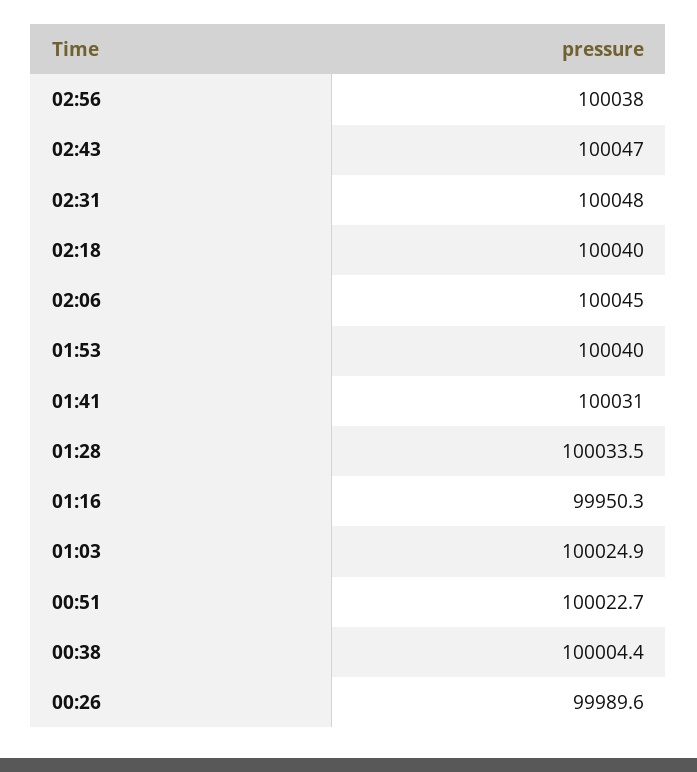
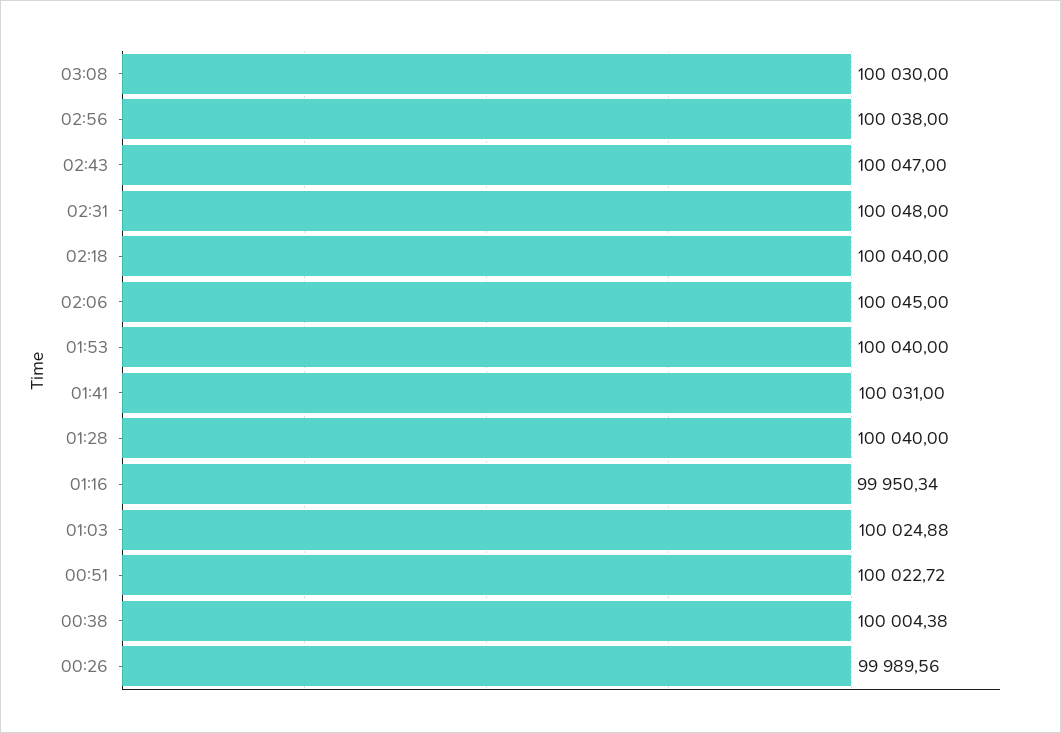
01:28: 100033.5 -> 100040
03:08: none -> 100030

